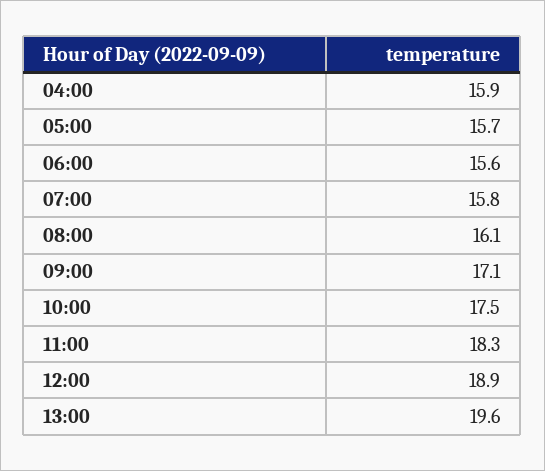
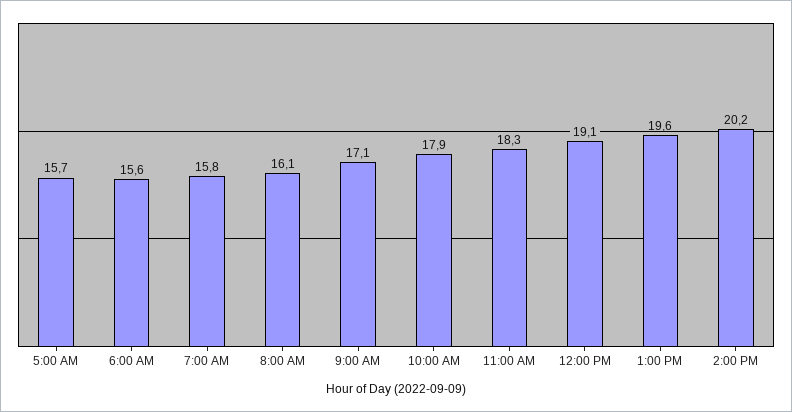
04:00: 15.9 -> none
10:00: 17.5 -> 17.9
12:00: 18.9 -> 19.1
2:00 PM: none -> 20.2

